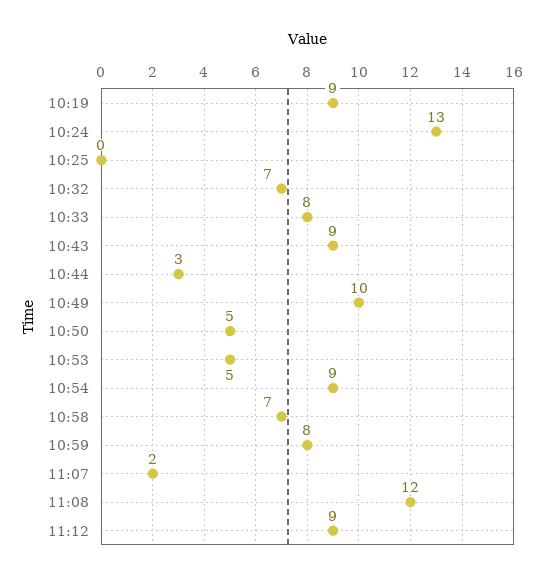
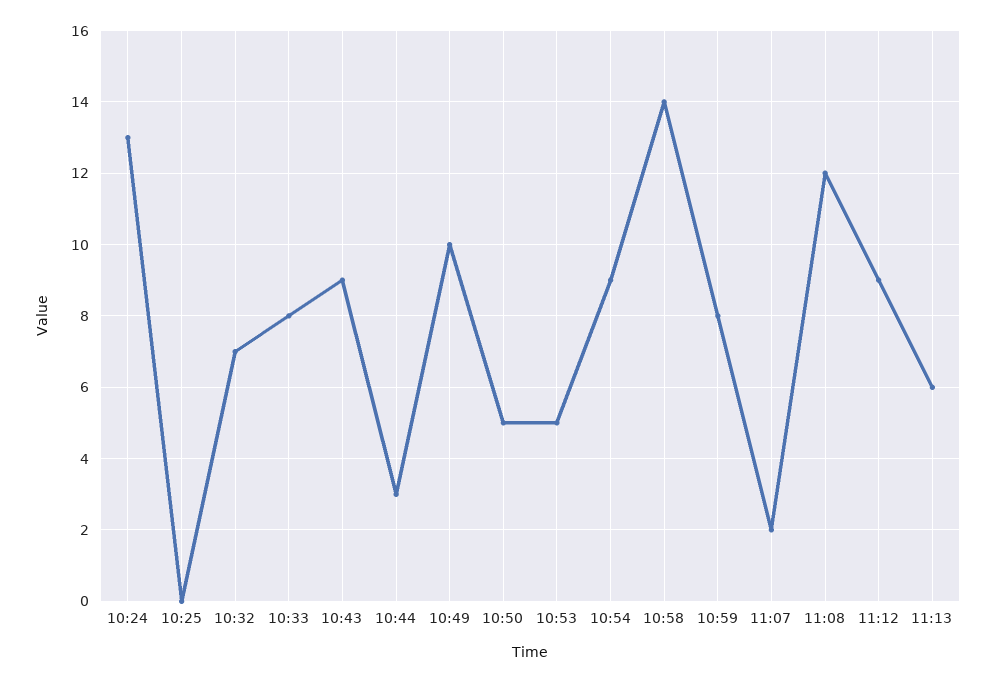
10:19: 9 -> none
10:58: 7 -> 14
11:13: none -> 6

